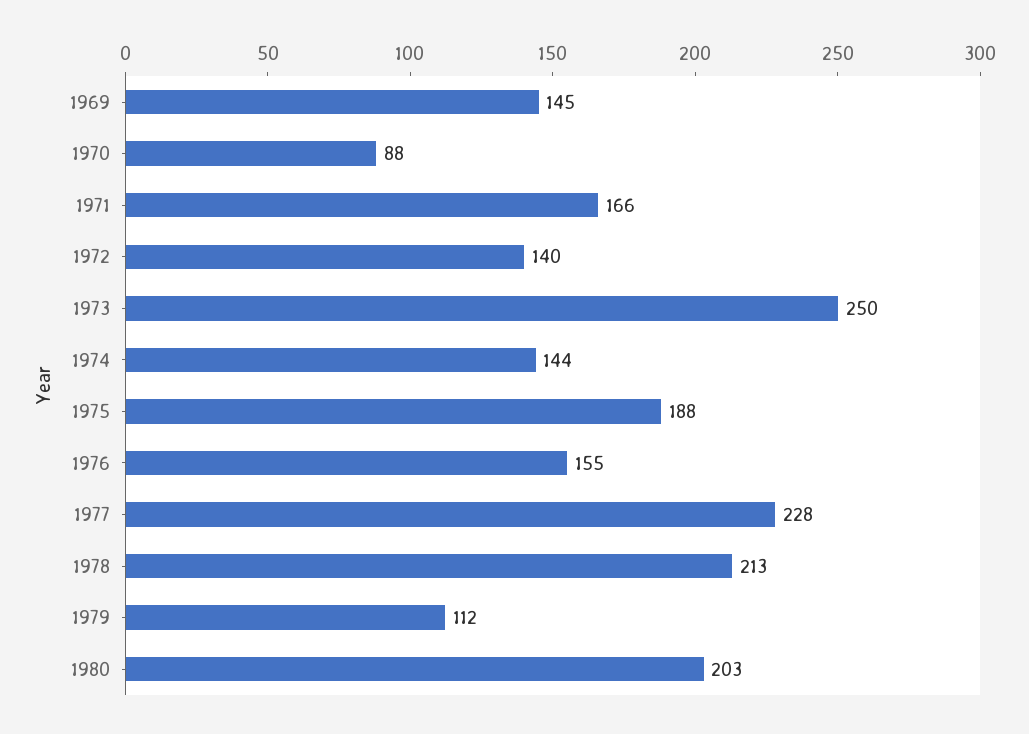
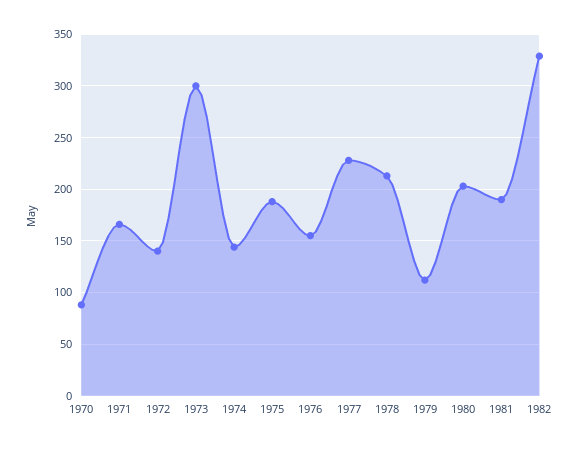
1969: 145 -> none
1973: 250 -> 300
1981: none -> 190
1982: none -> 330

